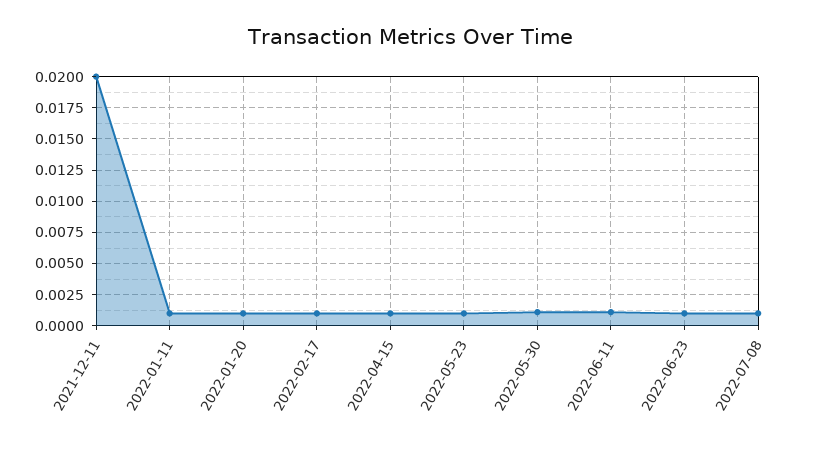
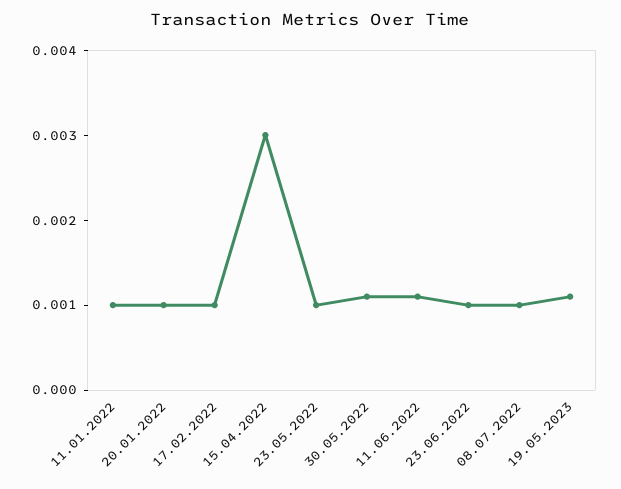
2021-12-11: 0.02 -> none
2022-04-15: 0.001 -> 0.003
19.05.2023: none -> 0.0011

